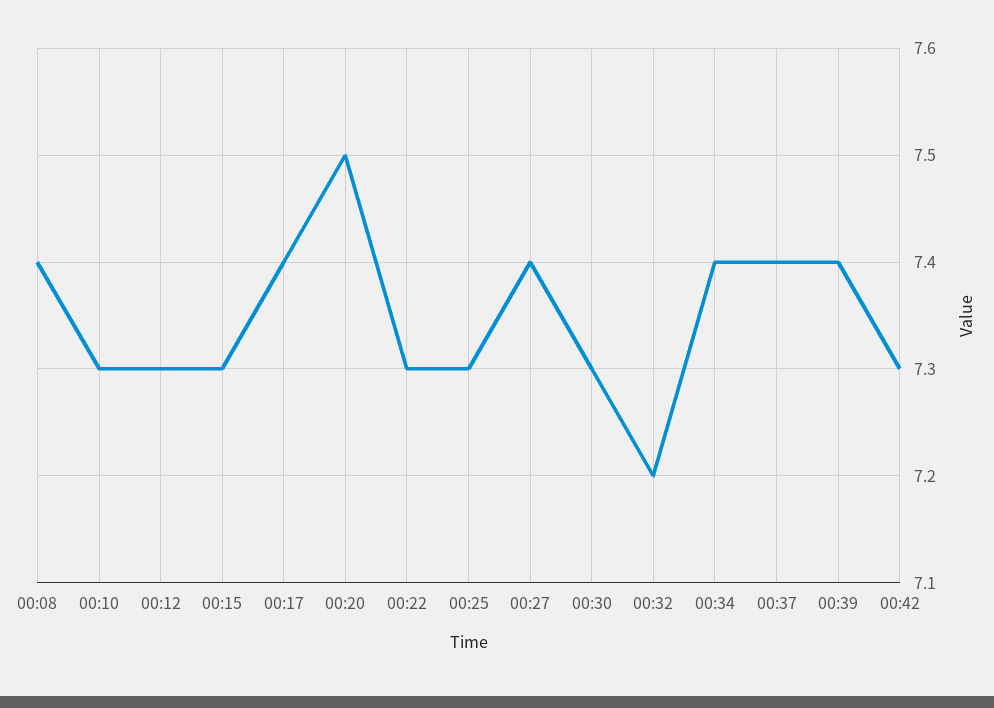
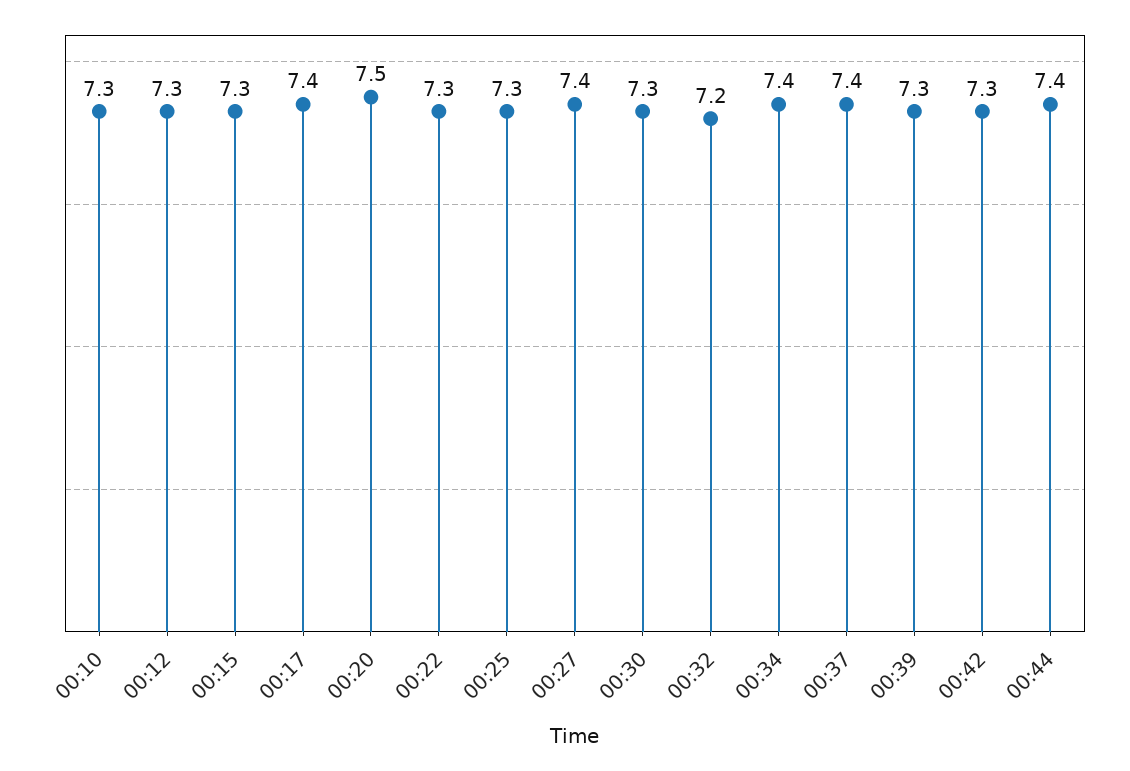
00:08: 7.4 -> none
00:39: 7.4 -> 7.3
00:44: none -> 7.4

